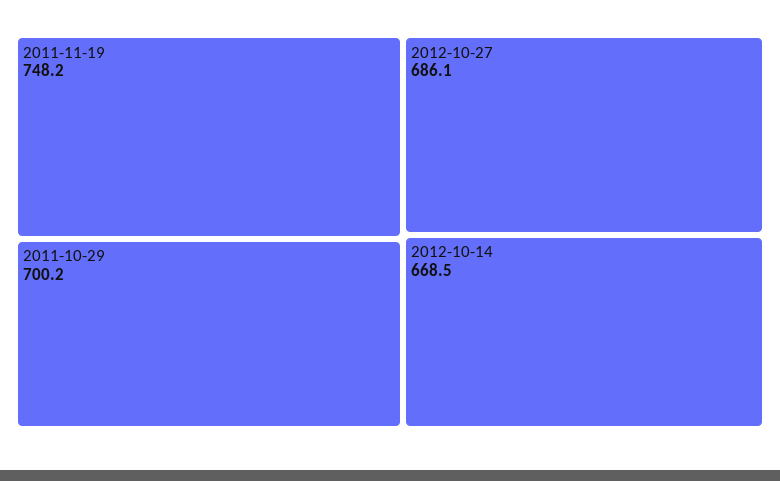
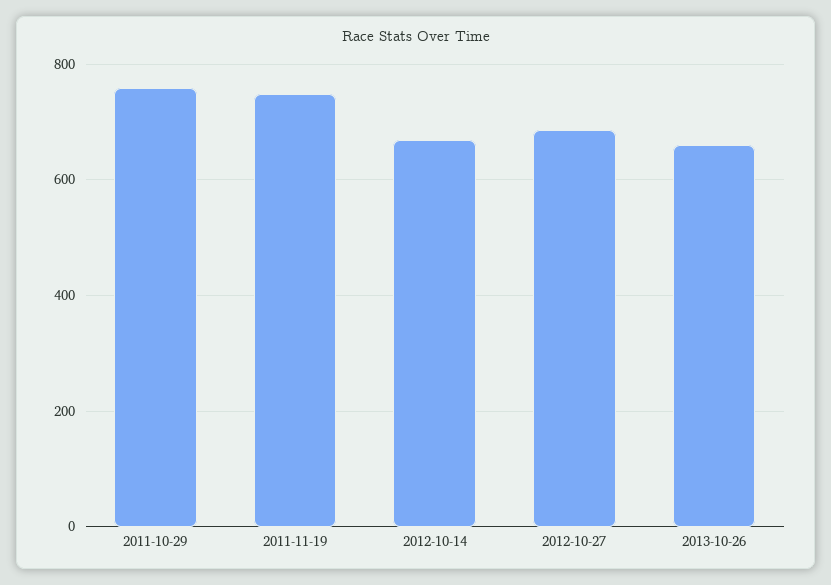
2011-10-29: 700.2 -> 760
2013-10-26: none -> 660

